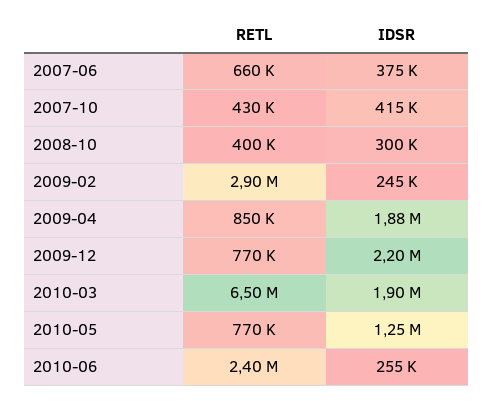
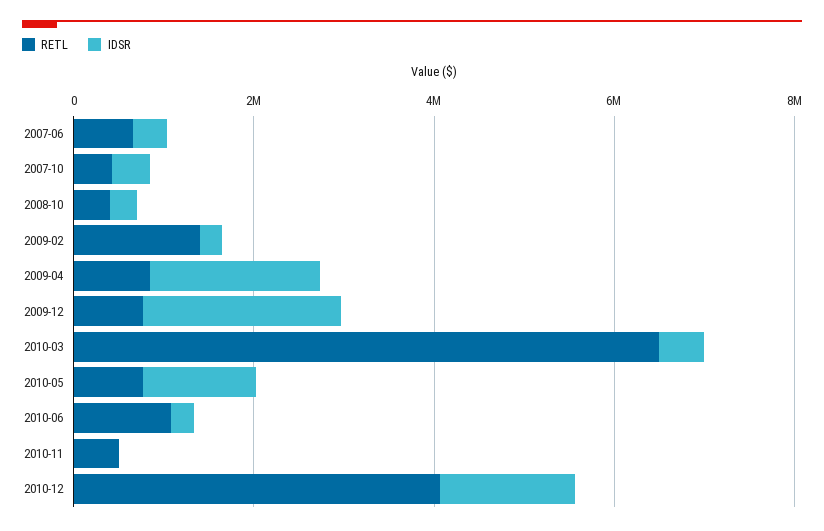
RETL, 2009-02: 2900000 -> 1500000
IDSR, 2010-03: 1900000 -> 500000
RETL, 2010-06: 2400000 -> 1000000
RETL, 2010-11: none -> 500000
IDSR, 2010-11: none -> 0
RETL, 2010-12: none -> 4000000
IDSR, 2010-12: none -> 1500000

